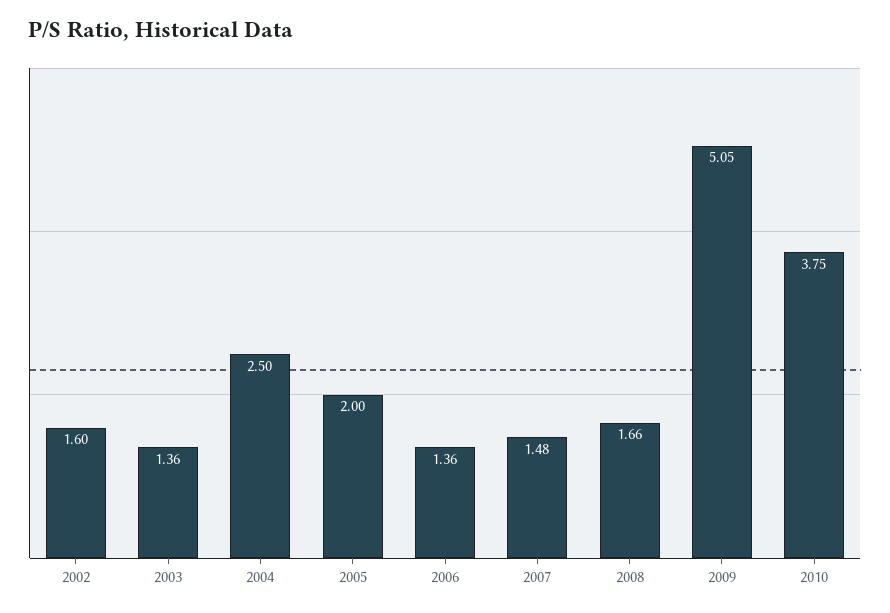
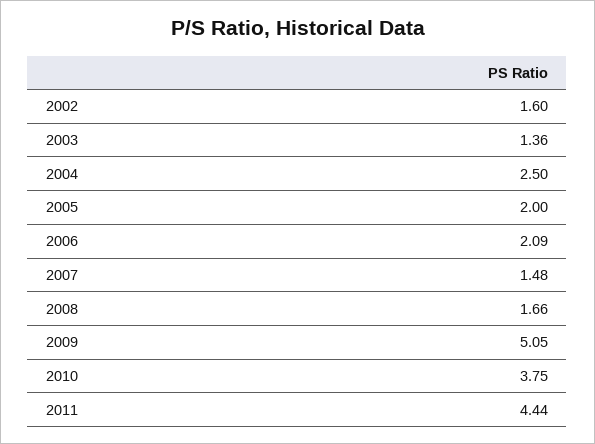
2006: 1.36 -> 2.09
2011: none -> 4.44

